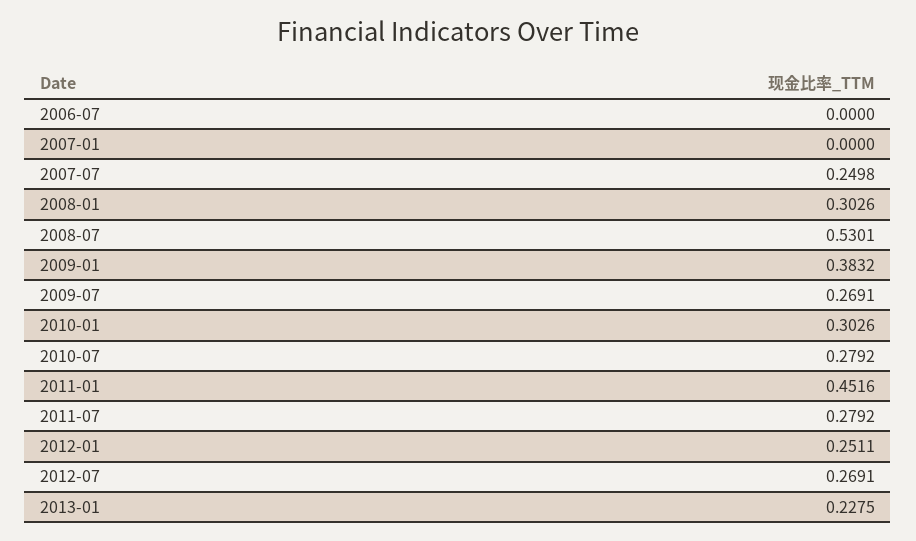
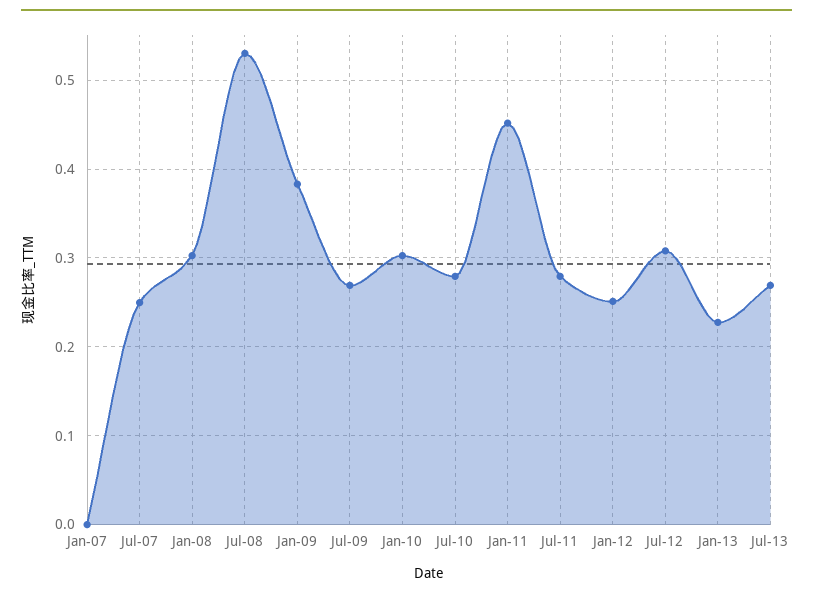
2006-07: 0 -> none
2012-07: 0.2691 -> 0.31
Jul-13: none -> 0.27

